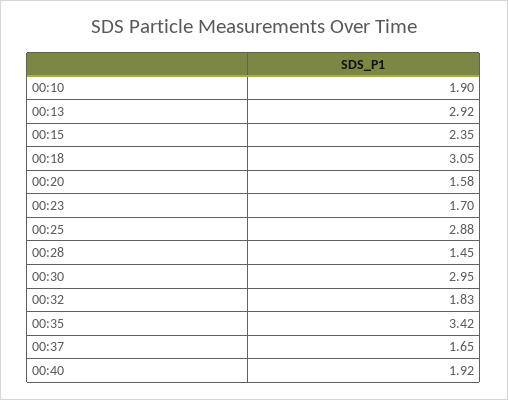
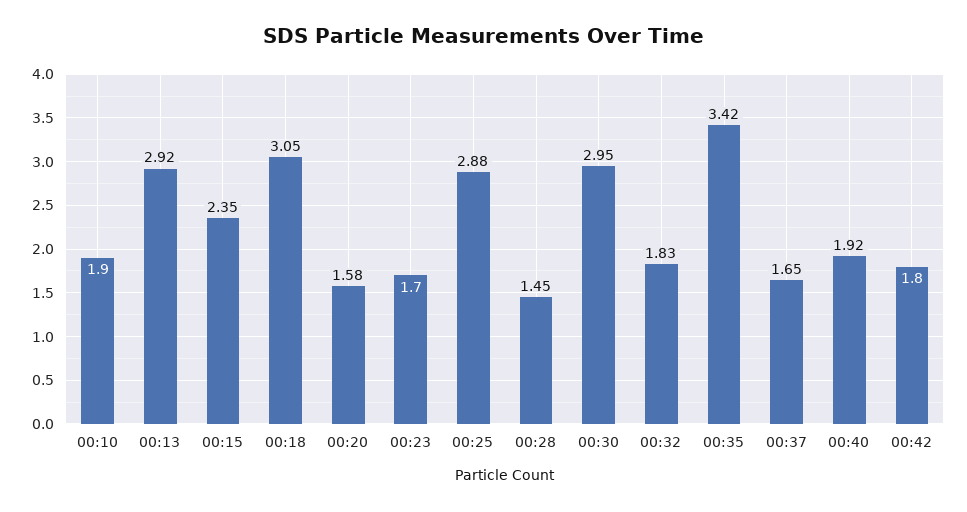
00:42: none -> 1.8

